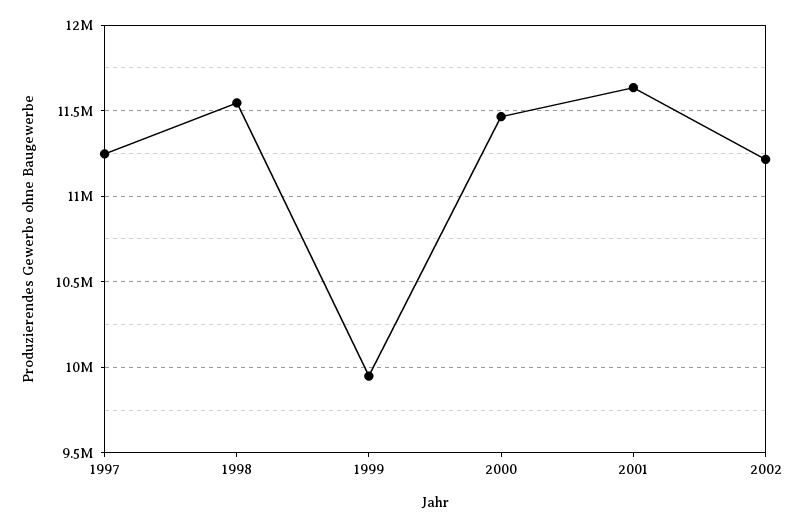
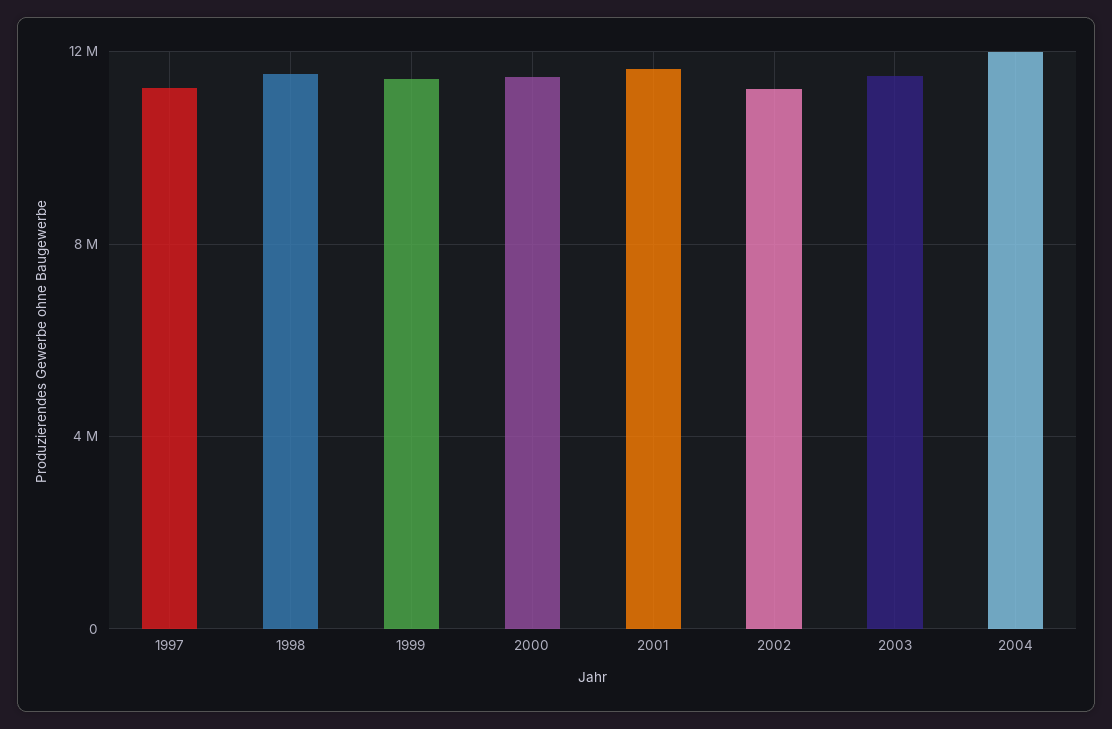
1999: 9950000 -> 11500000
2003: none -> 11500000
2004: none -> 12000000

